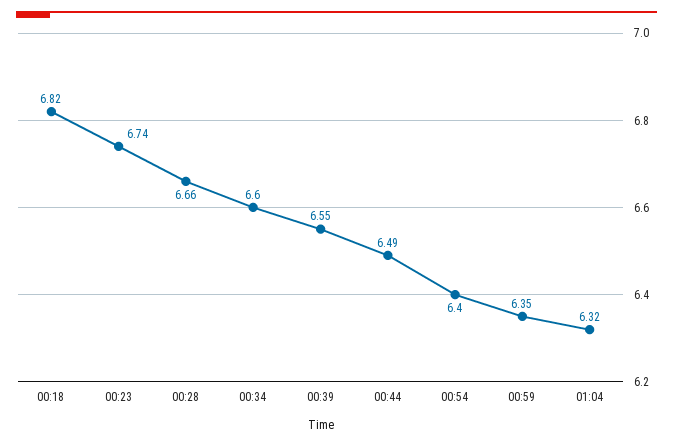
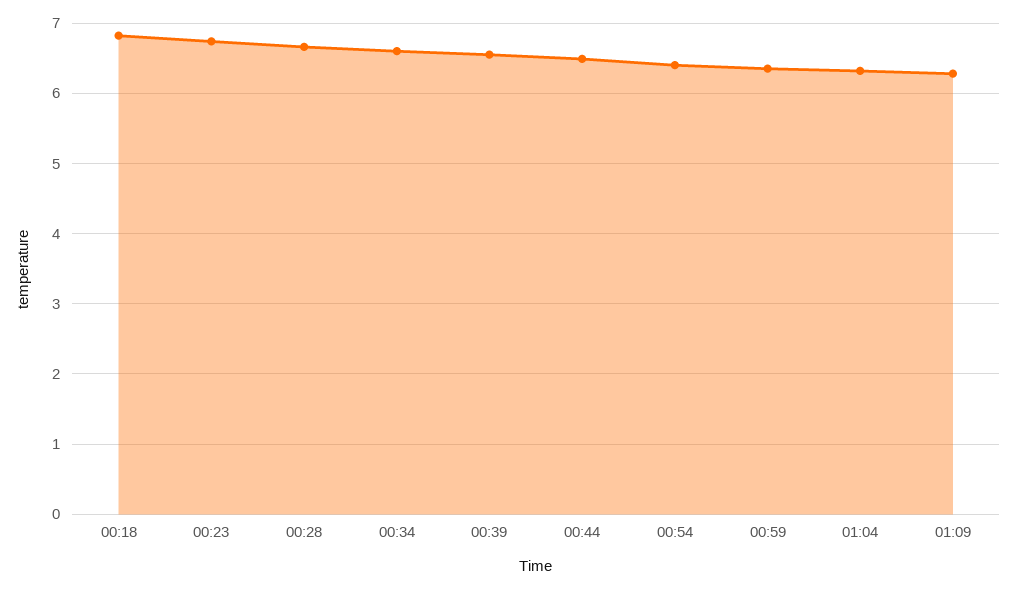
01:09: none -> 6.3

